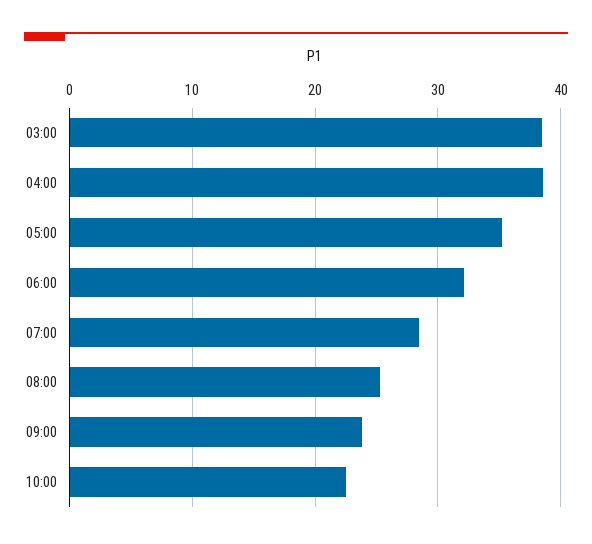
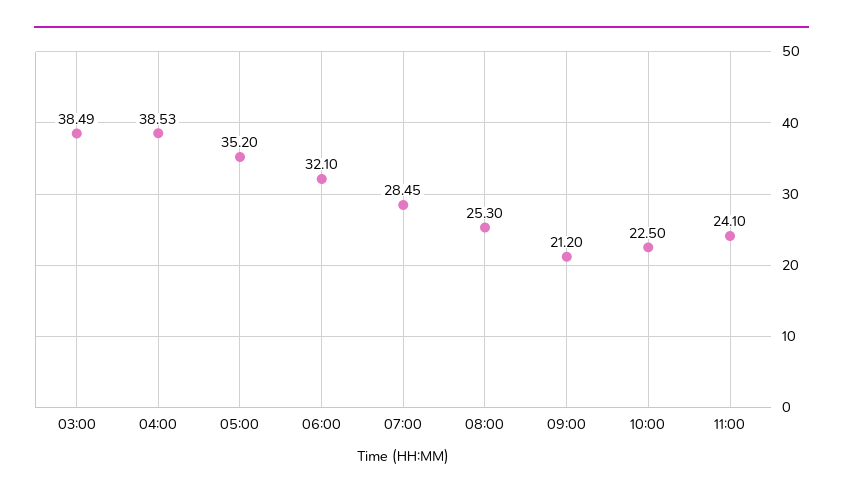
09:00: 24 -> 21.2
11:00: none -> 24.1

